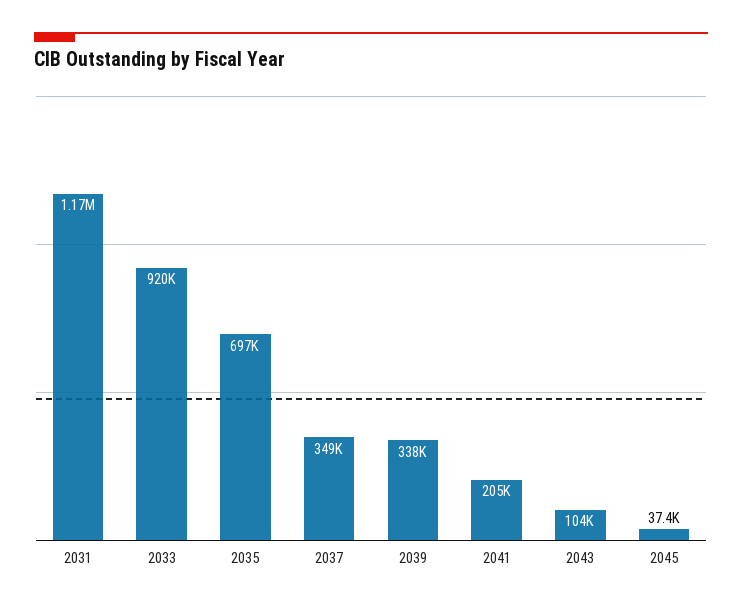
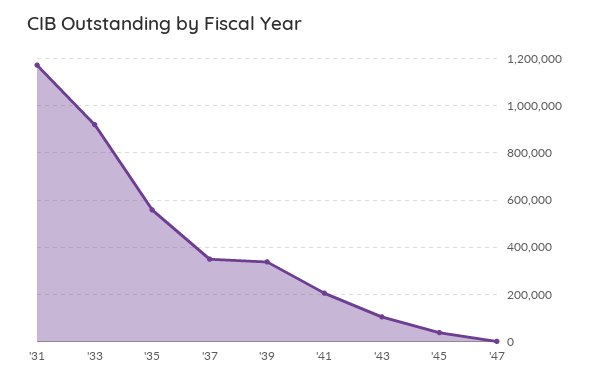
2035: 697000 -> 550000
'47: none -> 0

